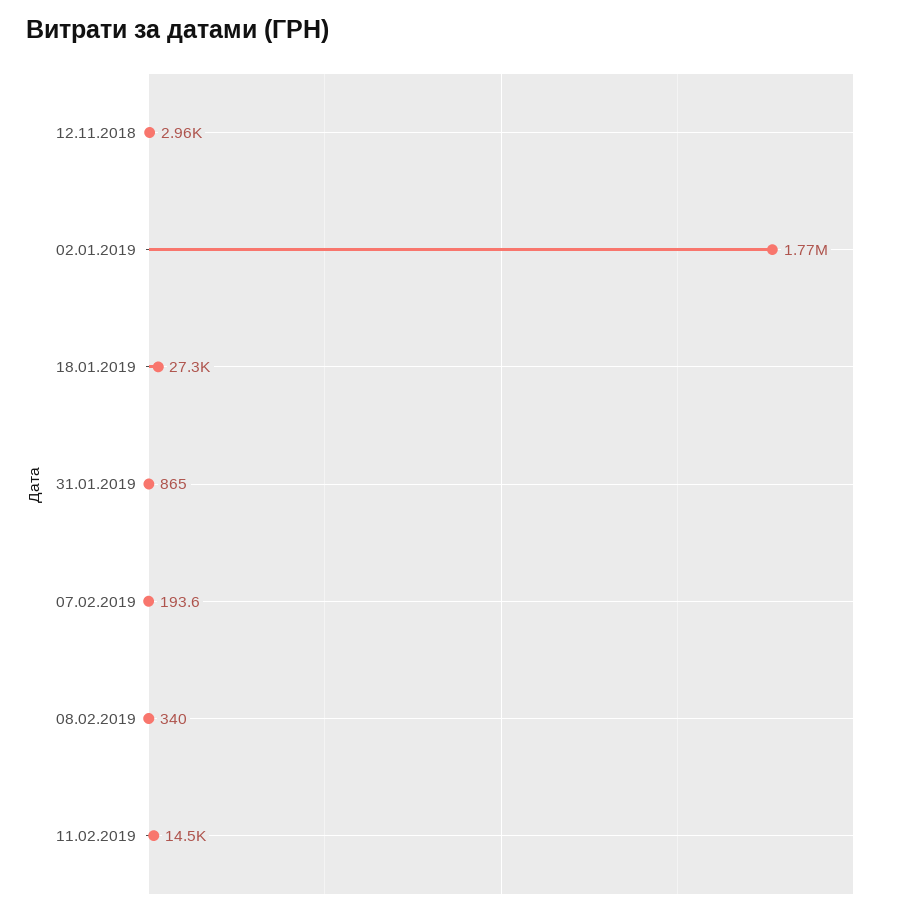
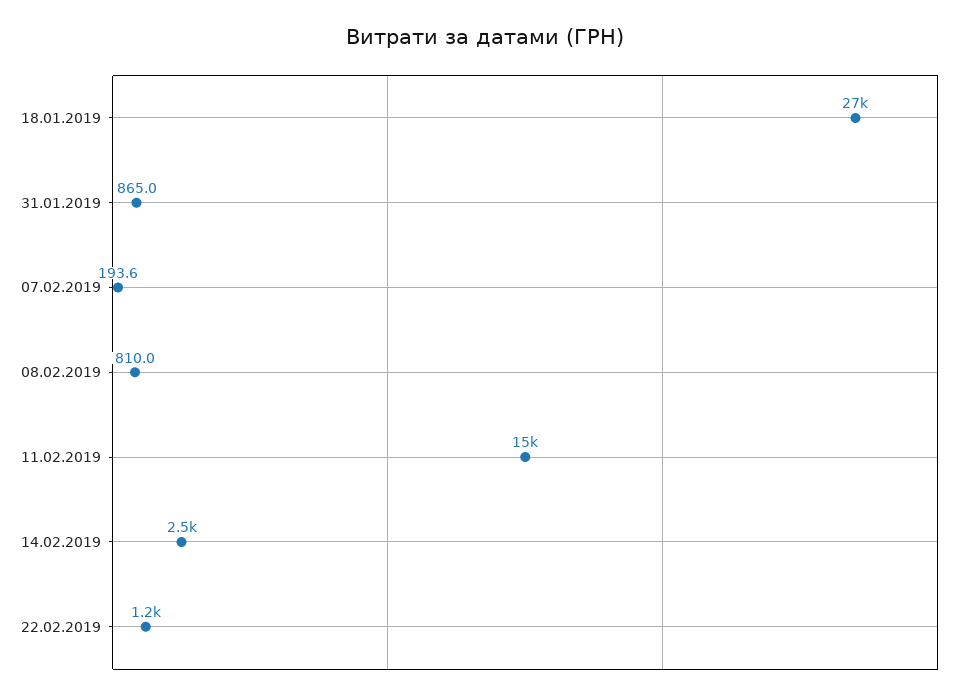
12.11.2018: 2960 -> none
02.01.2019: 1770000 -> none
08.02.2019: 340 -> 810
14.02.2019: none -> 2500
22.02.2019: none -> 1200

